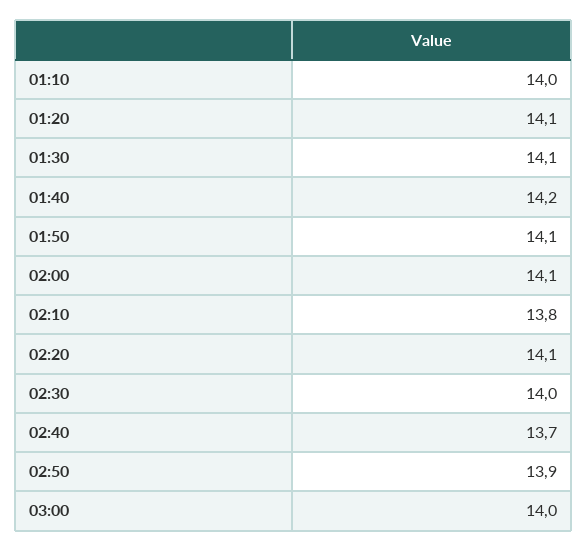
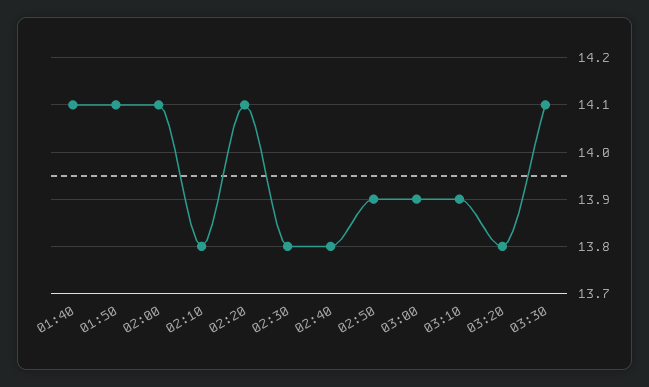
01:10: 14 -> none
01:20: 14.1 -> none
01:30: 14.1 -> none
01:40: 14.2 -> 14.1
02:30: 14 -> 13.8
02:40: 13.7 -> 13.8
03:00: 14 -> 13.9
03:10: none -> 13.9
03:20: none -> 13.8
03:30: none -> 14.1

